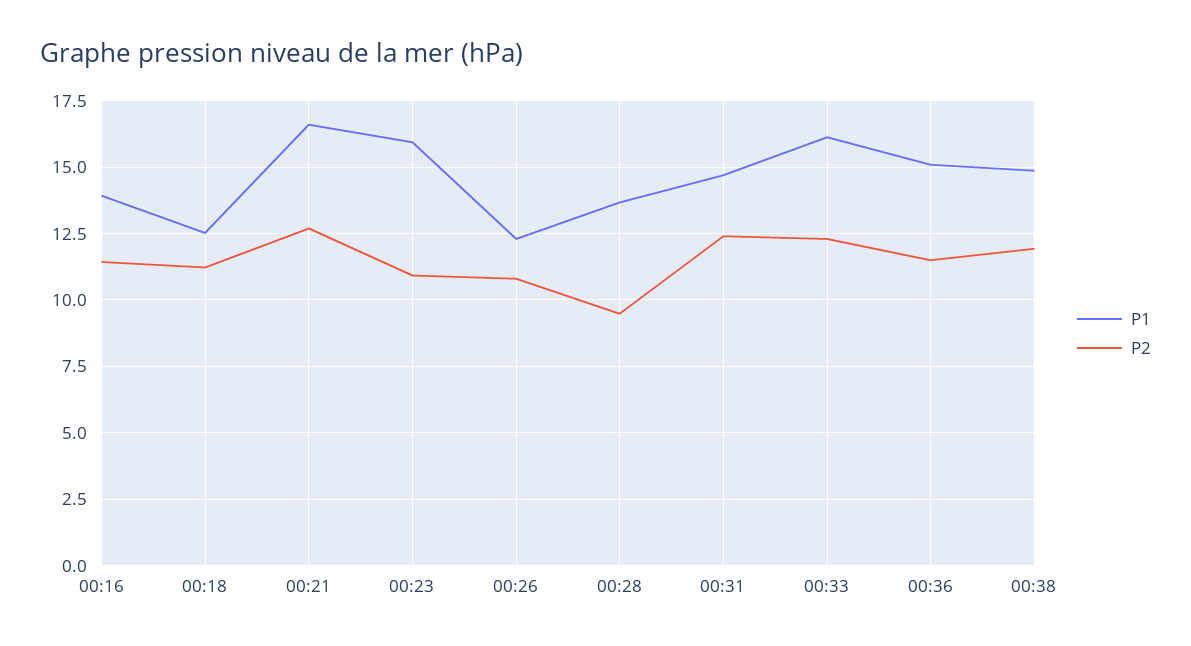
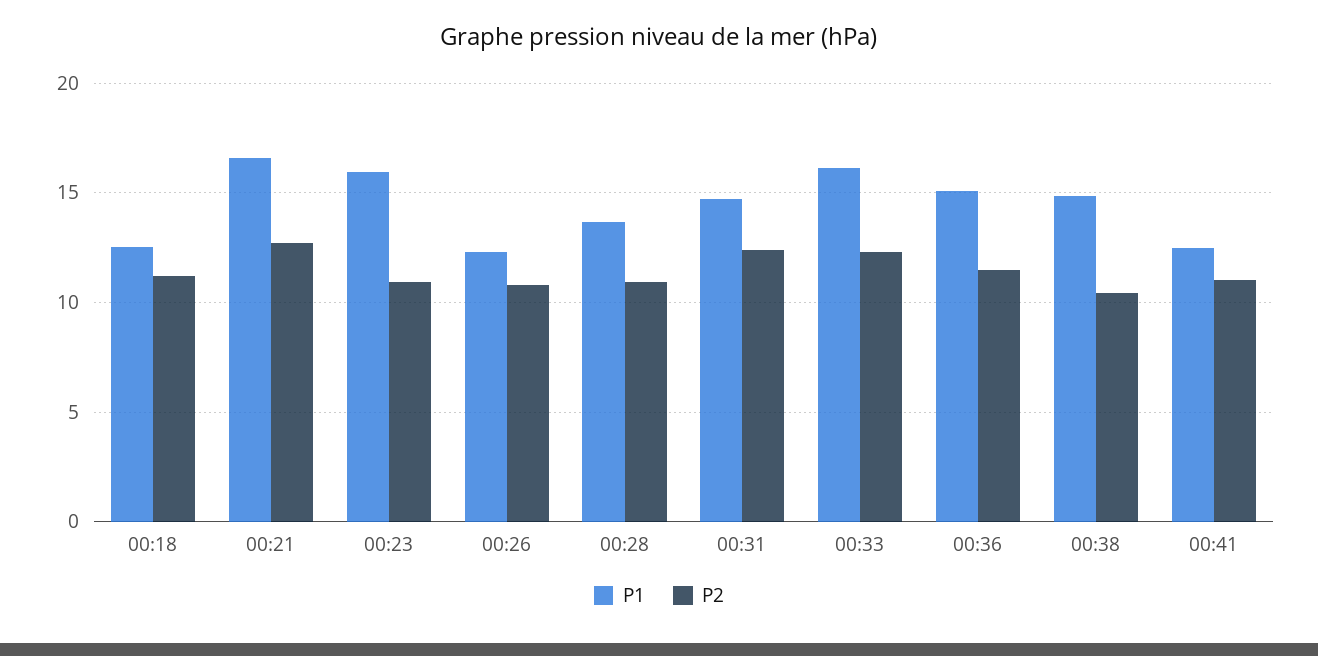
P1, 00:16: 14 -> none
P2, 00:16: 11.5 -> none
P2, 00:28: 9.5 -> 11
P2, 00:38: 12 -> 10.5
P1, 00:41: none -> 12.5
P2, 00:41: none -> 11

